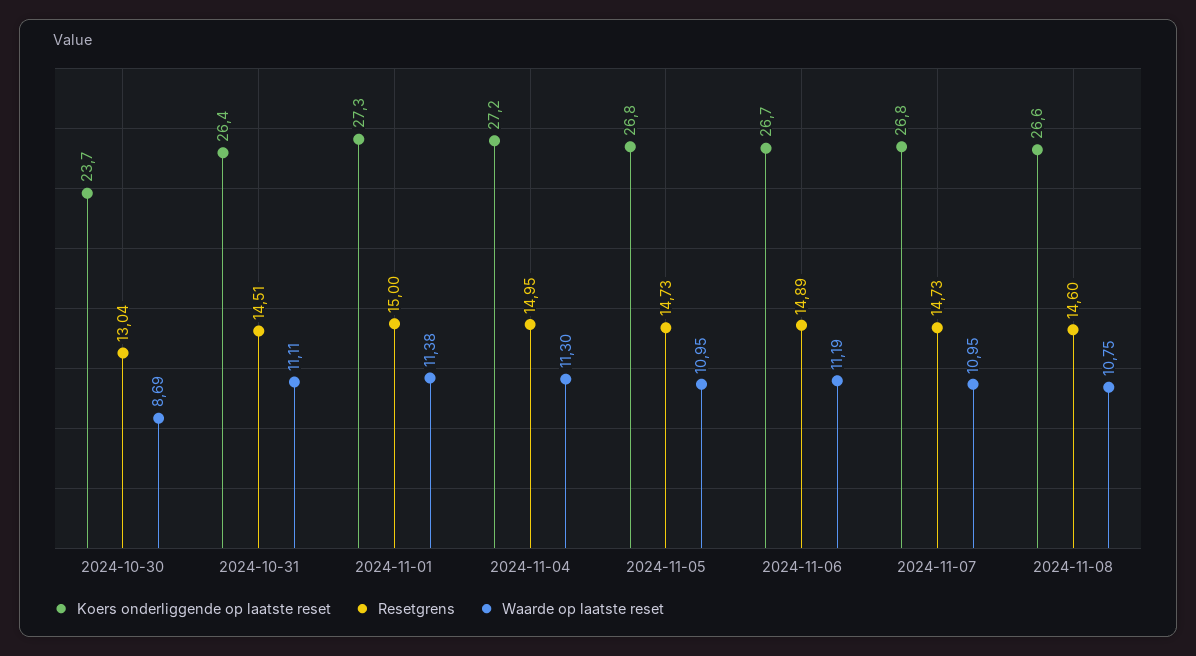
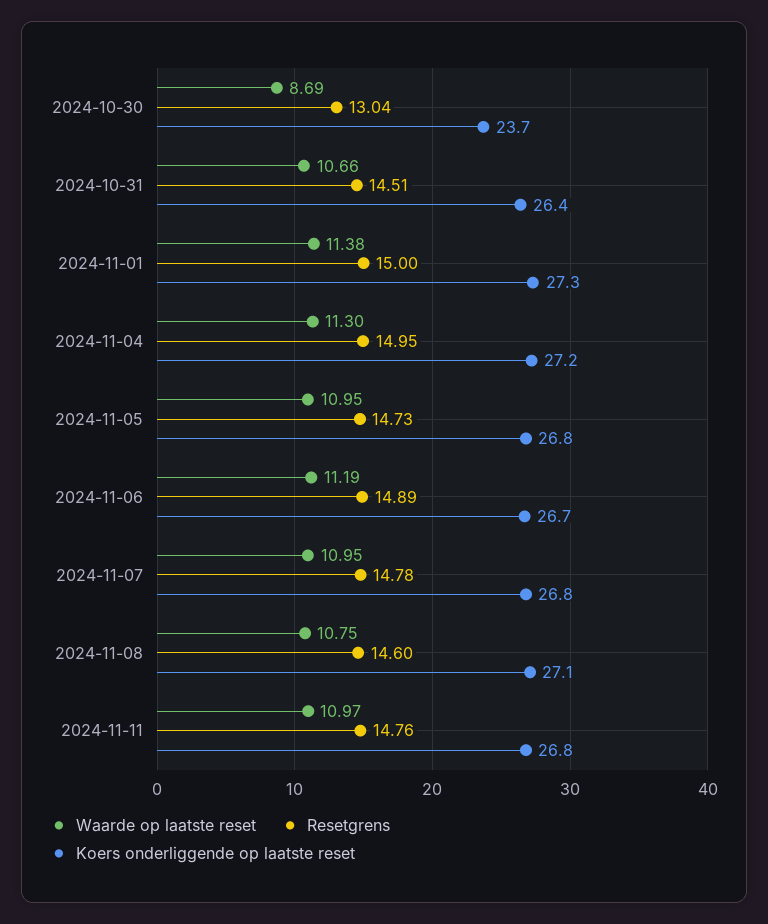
Waarde op laatste reset, 2024-10-31: 11.11 -> 10.66
Resetgrens, 2024-11-07: 14.73 -> 14.78
Koers onderliggende op laatste reset, 2024-11-08: 26.6 -> 27.1
Waarde op laatste reset, 2024-11-11: none -> 10.97
Resetgrens, 2024-11-11: none -> 14.76
Koers onderliggende op laatste reset, 2024-11-11: none -> 26.8

